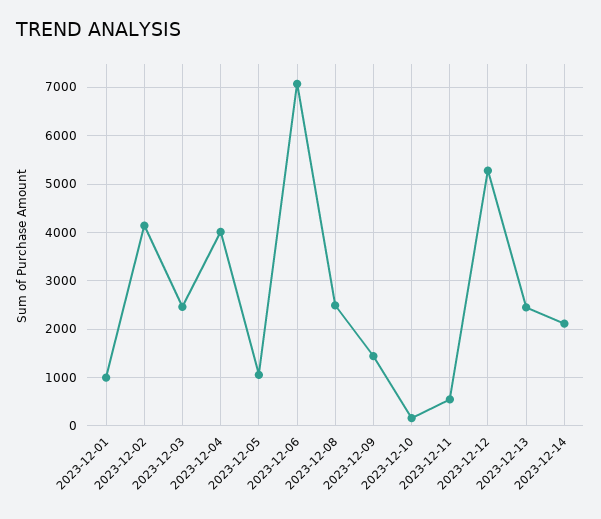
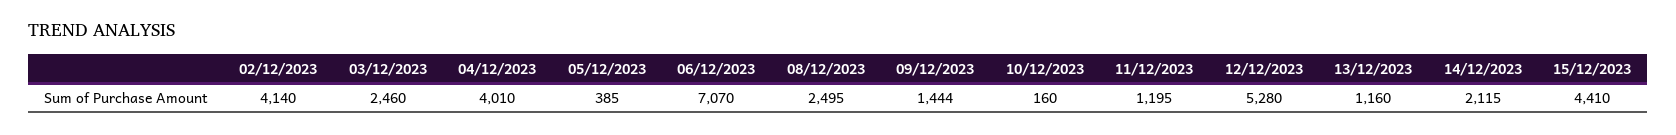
2023-12-01: 1000 -> none
2023-12-05: 1000 -> 385
2023-12-11: 600 -> 1195
2023-12-13: 2400 -> 1160
15/12/2023: none -> 4410

